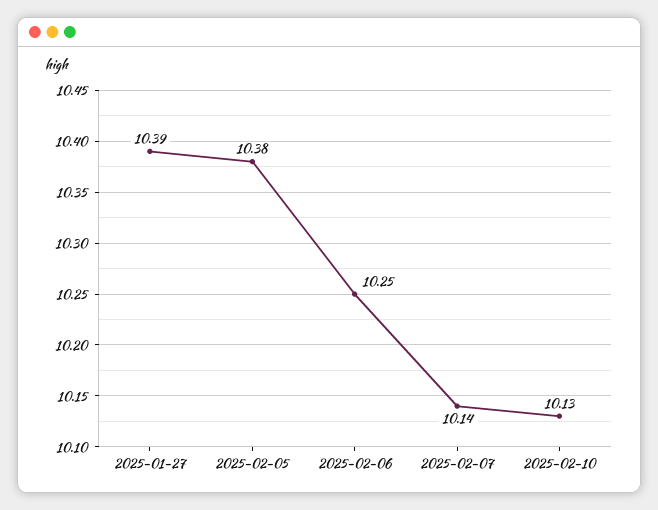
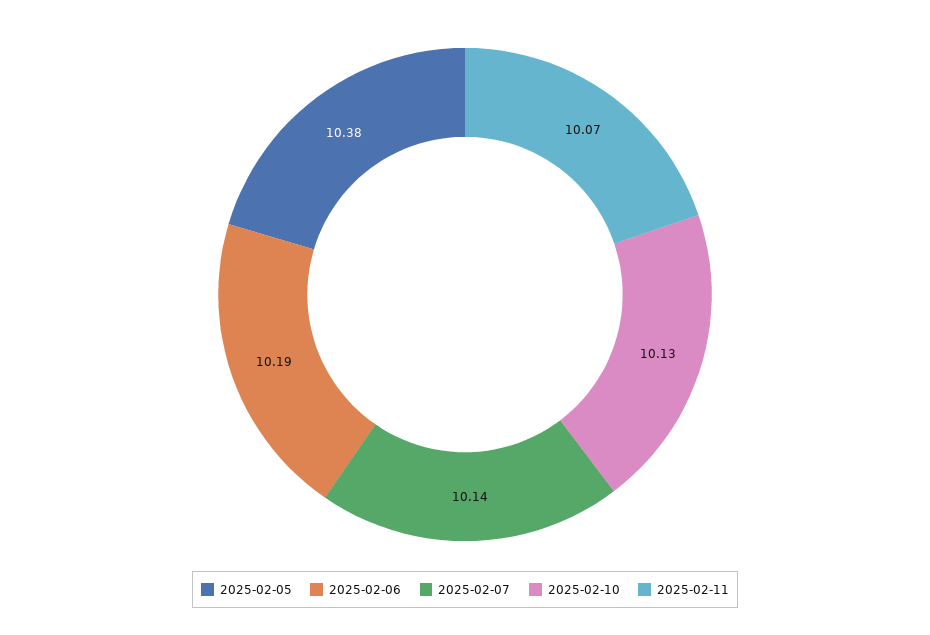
2025-01-27: 10.39 -> none
2025-02-06: 10.25 -> 10.19
2025-02-11: none -> 10.07

